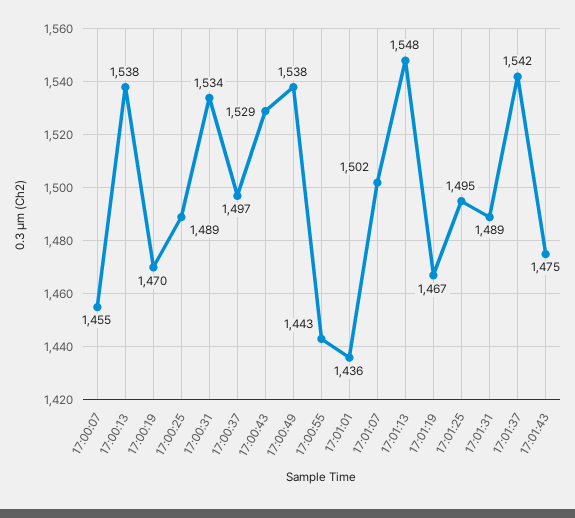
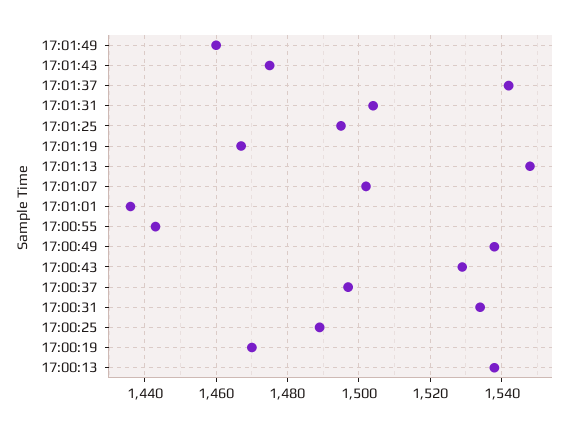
17:00:07: 1455 -> none
17:01:31: 1489 -> 1505
17:01:49: none -> 1460

